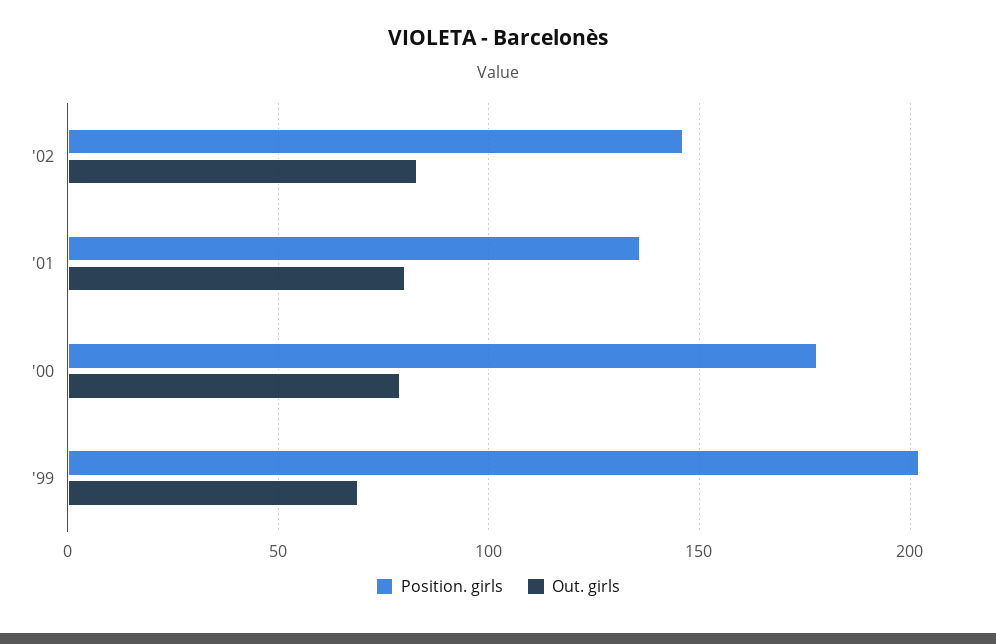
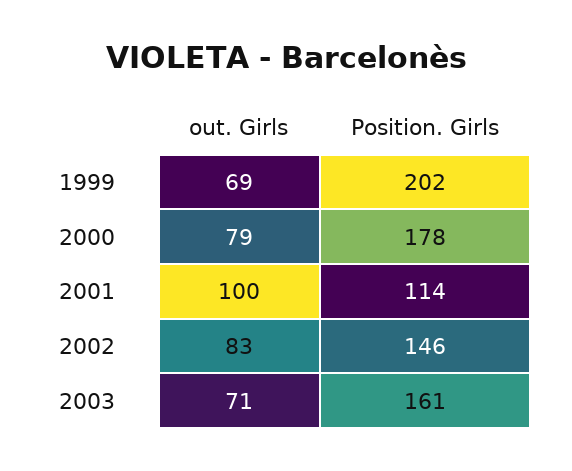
Position. girls, '01: 135 -> 114
Out. girls, '01: 80 -> 100
Out. girls, 2003: none -> 71
Position. girls, 2003: none -> 161

